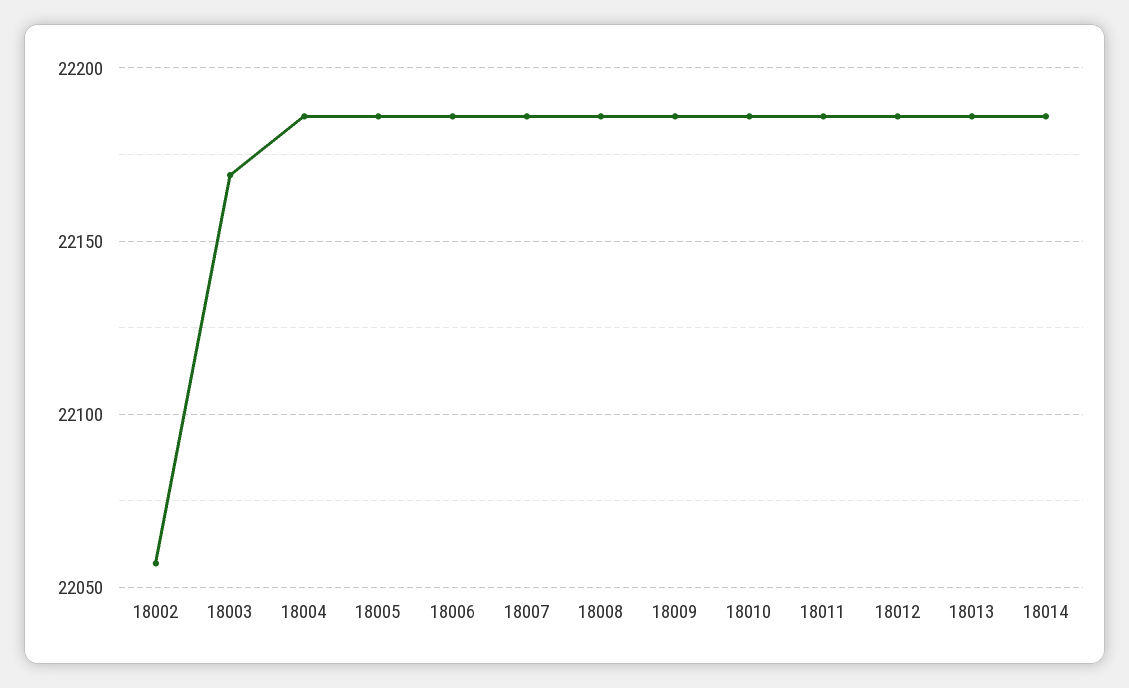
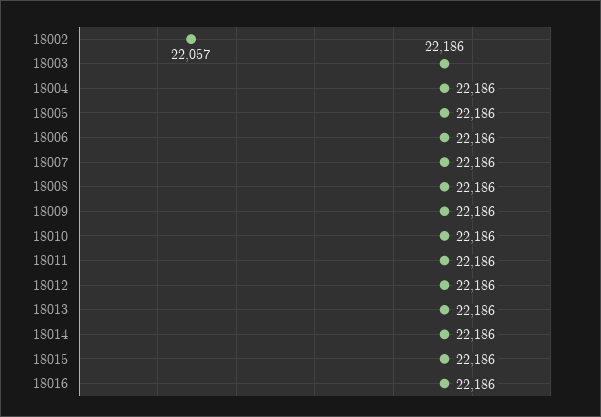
18003: 22170 -> 22186
18015: none -> 22186
18016: none -> 22186

